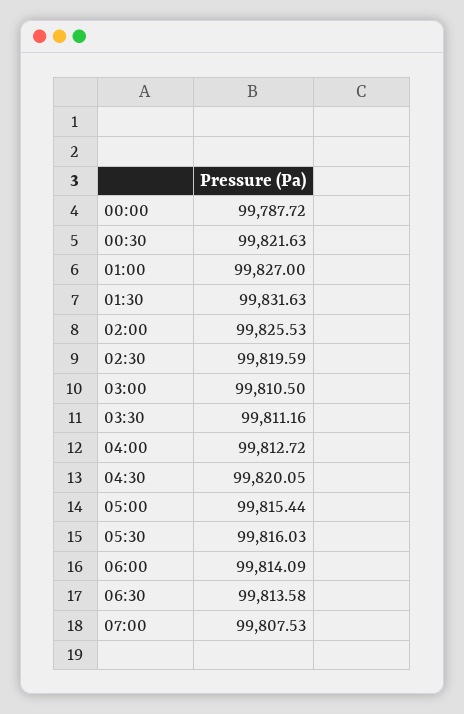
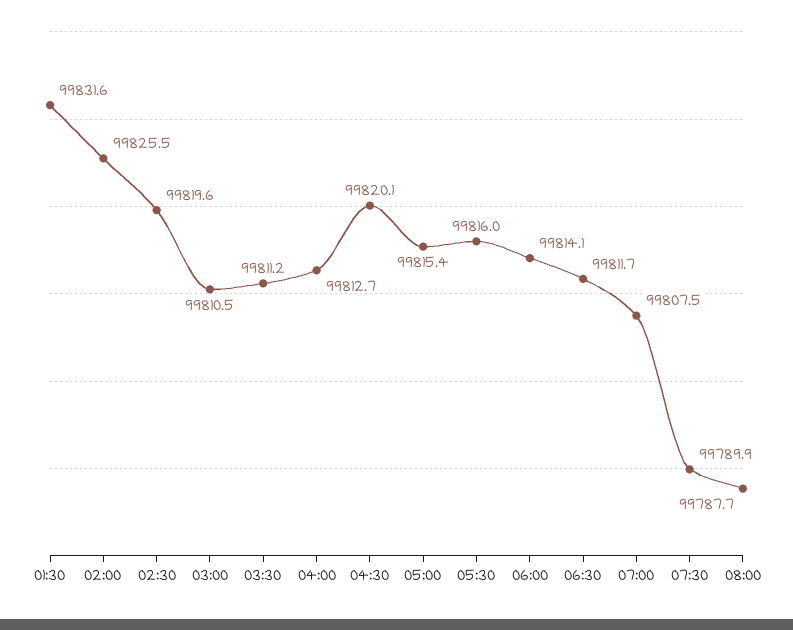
00:00: 99787.72 -> none
00:30: 99821.63 -> none
01:00: 99827 -> none
06:30: 99813.58 -> 99811.7
07:30: none -> 99789.9
08:00: none -> 99787.7

